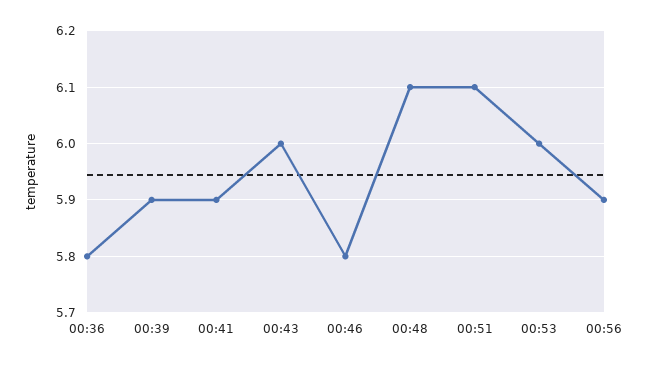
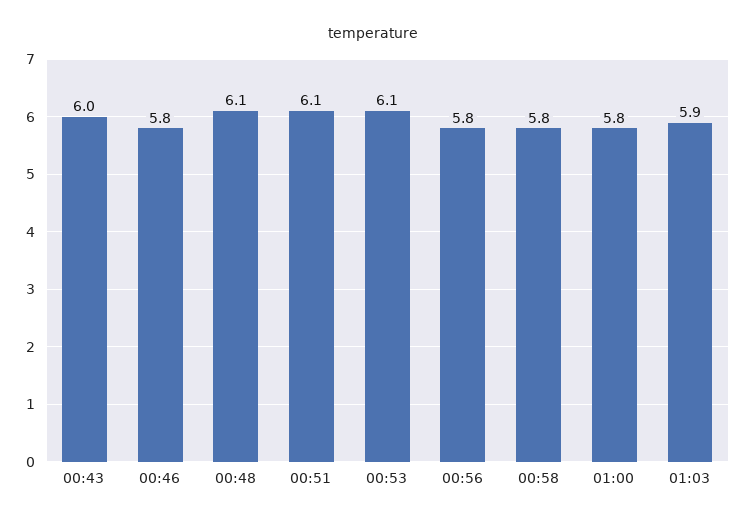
00:36: 5.8 -> none
00:39: 5.9 -> none
00:41: 5.9 -> none
00:53: 6 -> 6.1
00:56: 5.9 -> 5.8
00:58: none -> 5.8
01:00: none -> 5.8
01:03: none -> 5.9

